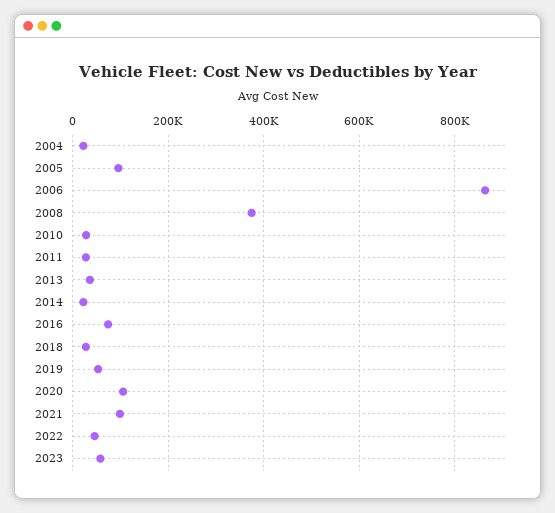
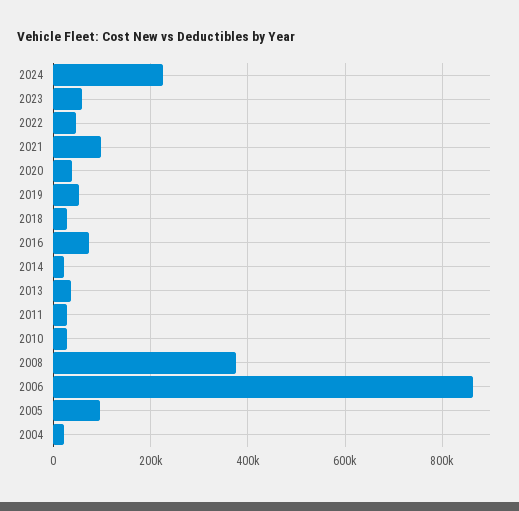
2020: 100000 -> 40000
2024: none -> 220000

